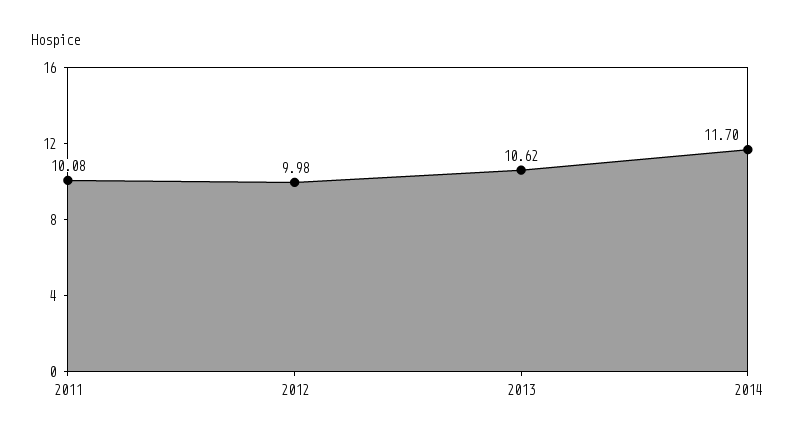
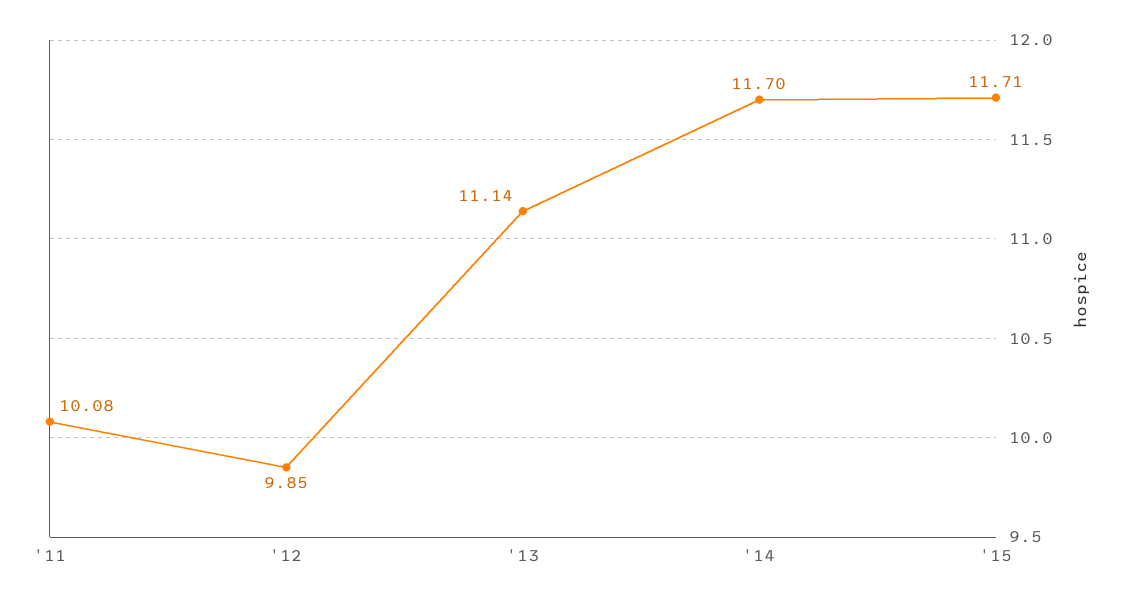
2012: 9.98 -> 9.85
2013: 10.62 -> 11.14
'15: none -> 11.71

